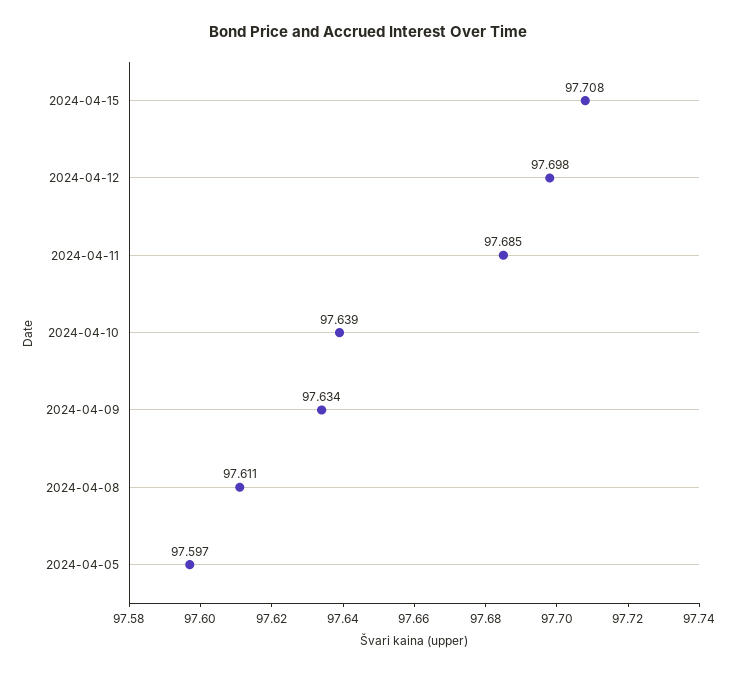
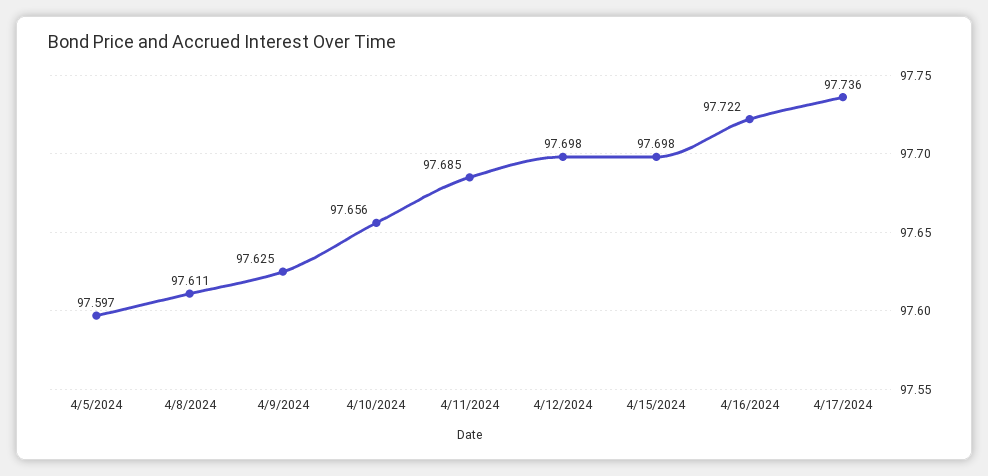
2024-04-15: 97.708 -> 97.698
2024-04-10: 97.639 -> 97.656
2024-04-09: 97.634 -> 97.625
4/16/2024: none -> 97.722
4/17/2024: none -> 97.736

